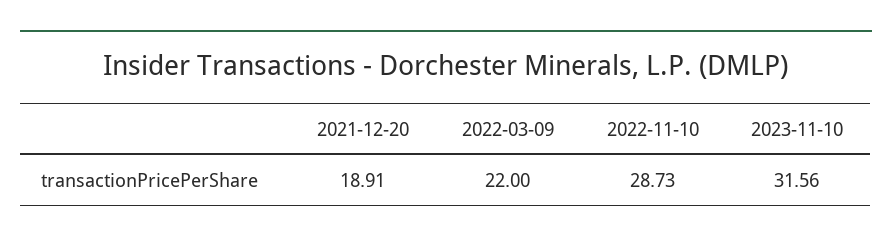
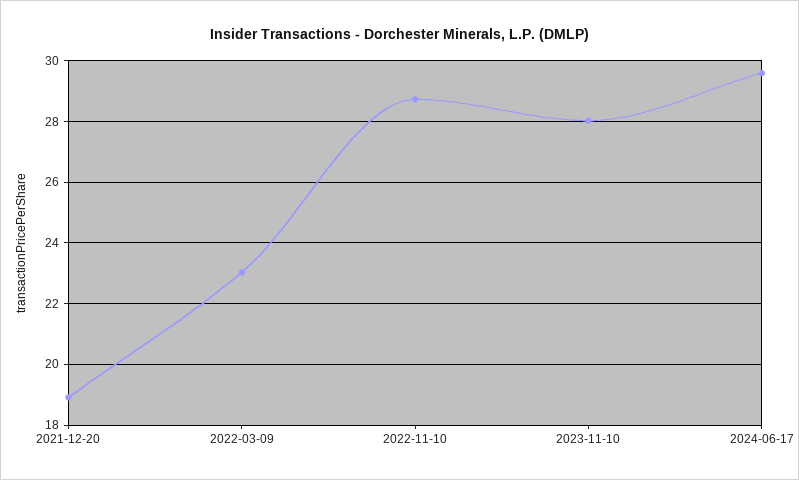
2022-03-09: 22 -> 23
2023-11-10: 31.56 -> 28
2024-06-17: none -> 29.6

